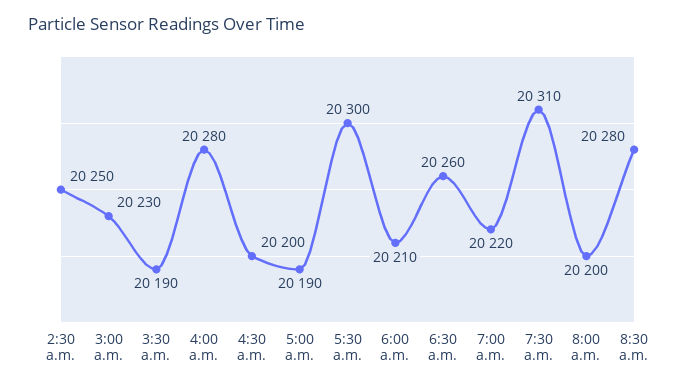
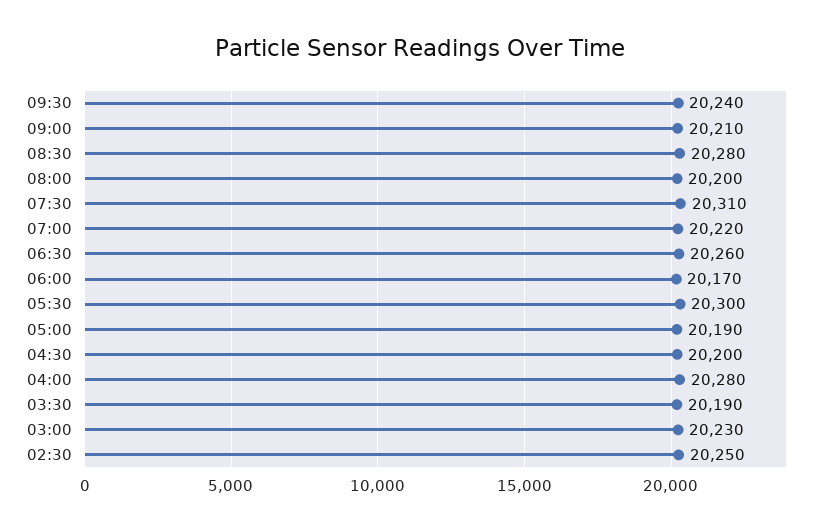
6:00 a.m.: 20210 -> 20170
09:30: none -> 20240
09:00: none -> 20210

